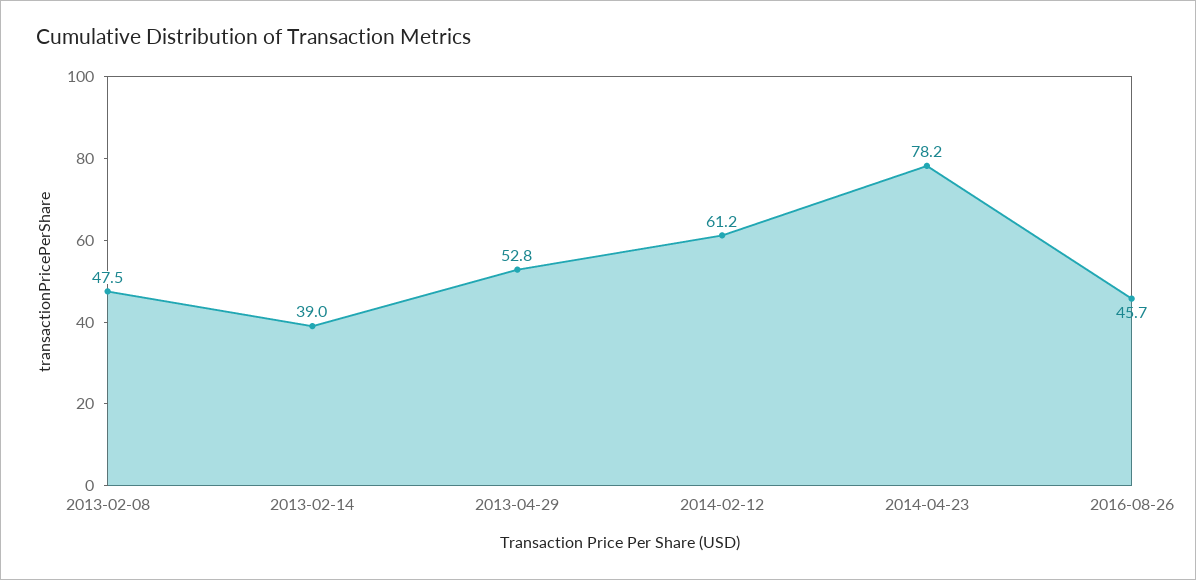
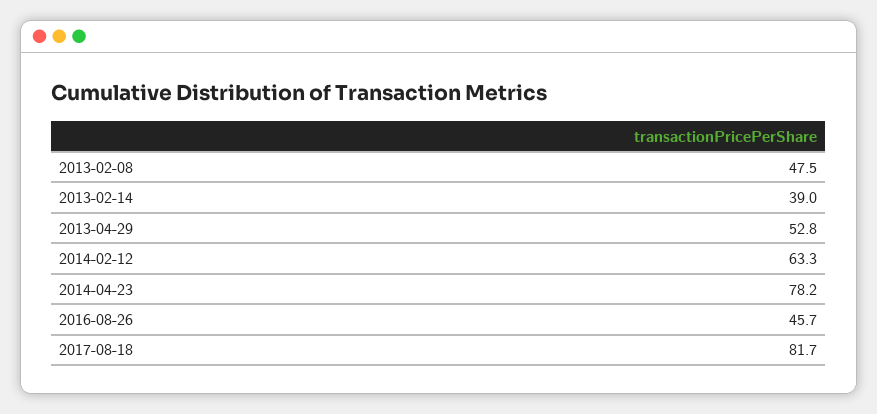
2014-02-12: 61.2 -> 63.3
2017-08-18: none -> 81.7

